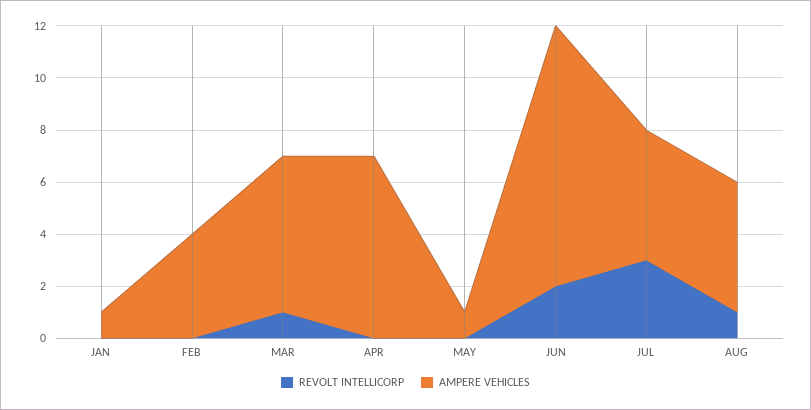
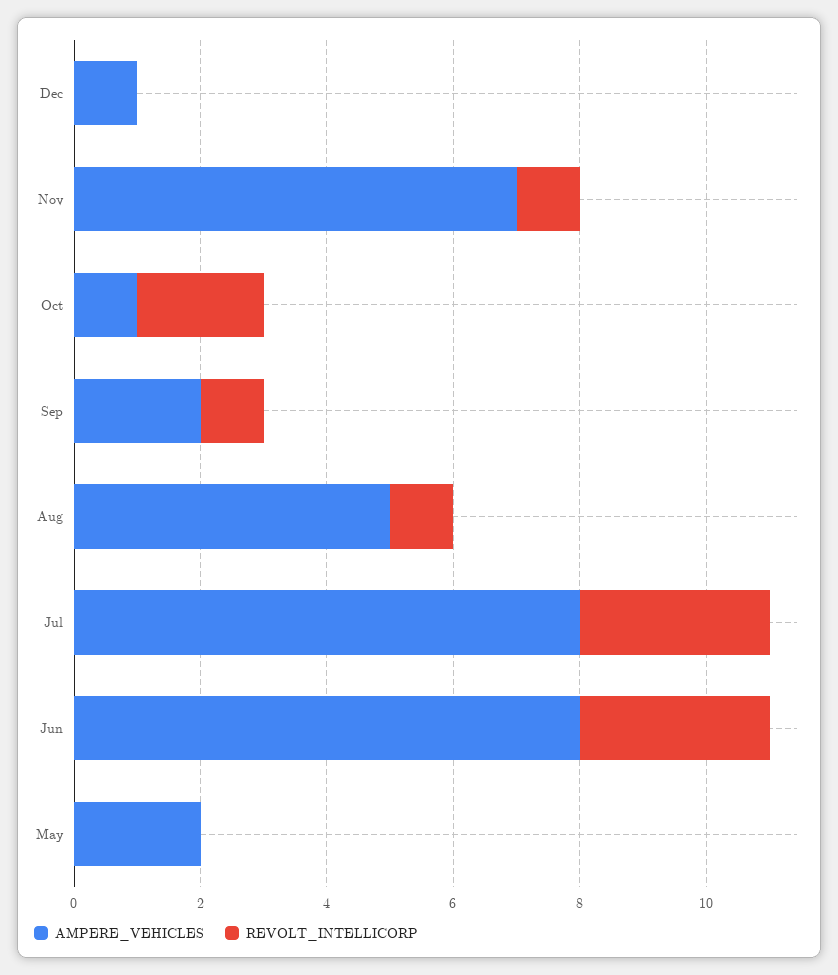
REVOLT INTELLICORP, JAN: 0 -> none
AMPERE VEHICLES, JAN: 1 -> none
REVOLT INTELLICORP, FEB: 0 -> none
AMPERE VEHICLES, FEB: 4 -> none
REVOLT INTELLICORP, MAR: 1 -> none
AMPERE VEHICLES, MAR: 6 -> none
REVOLT INTELLICORP, APR: 0 -> none
AMPERE VEHICLES, APR: 7 -> none
AMPERE VEHICLES, MAY: 1 -> 2
REVOLT INTELLICORP, JUN: 2 -> 3
AMPERE VEHICLES, JUN: 10 -> 8
AMPERE VEHICLES, JUL: 5 -> 8
AMPERE VEHICLES, Dec: none -> 1
REVOLT INTELLICORP, Dec: none -> 0
AMPERE VEHICLES, Nov: none -> 7
REVOLT INTELLICORP, Nov: none -> 1
AMPERE VEHICLES, Oct: none -> 1
REVOLT INTELLICORP, Oct: none -> 2
AMPERE VEHICLES, Sep: none -> 2
REVOLT INTELLICORP, Sep: none -> 1

